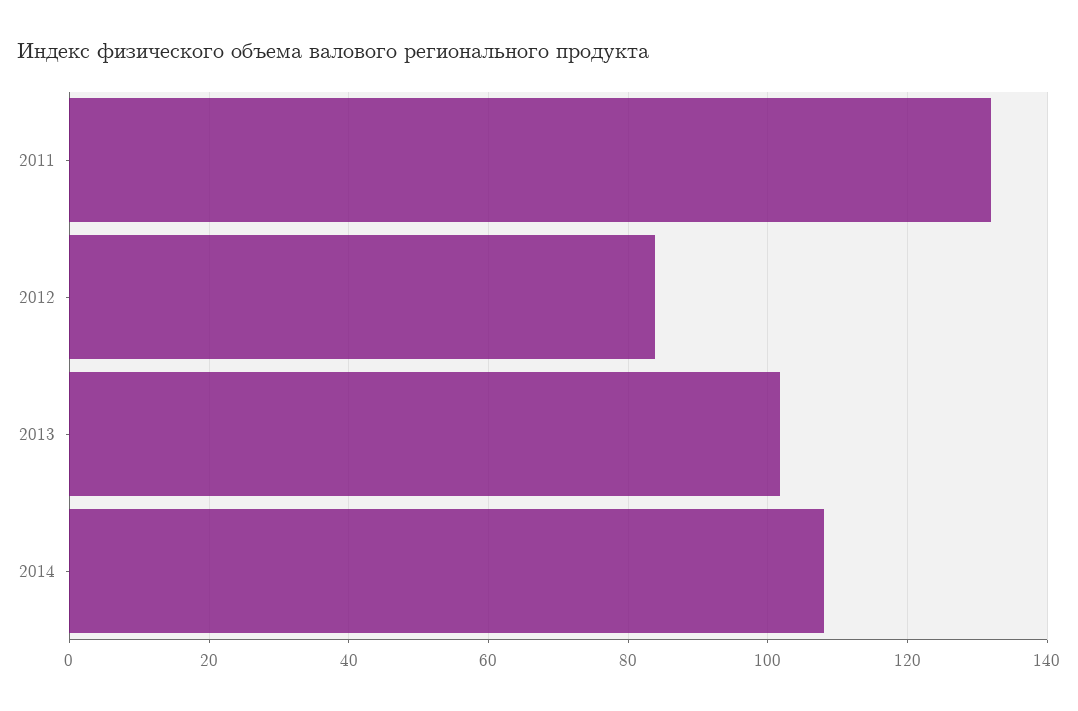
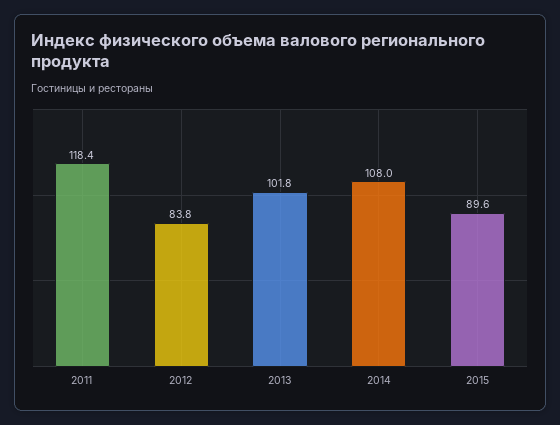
2011: 132 -> 118.4
2015: none -> 89.6

